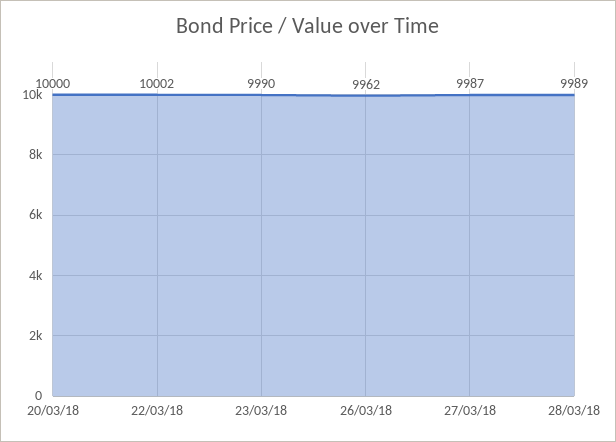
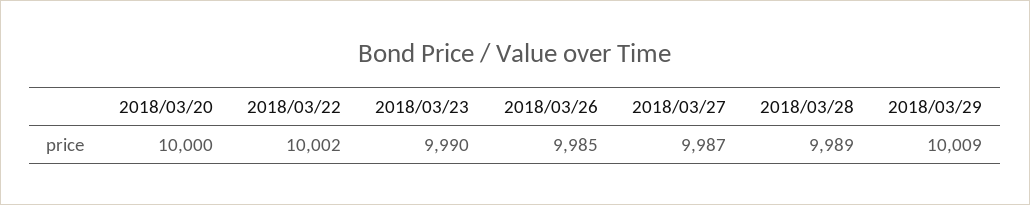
26/03/18: 9962 -> 9985
2018/03/29: none -> 10009

